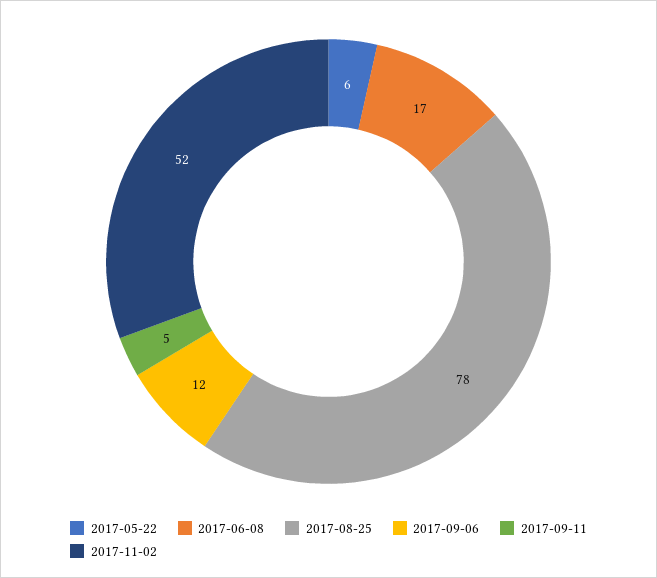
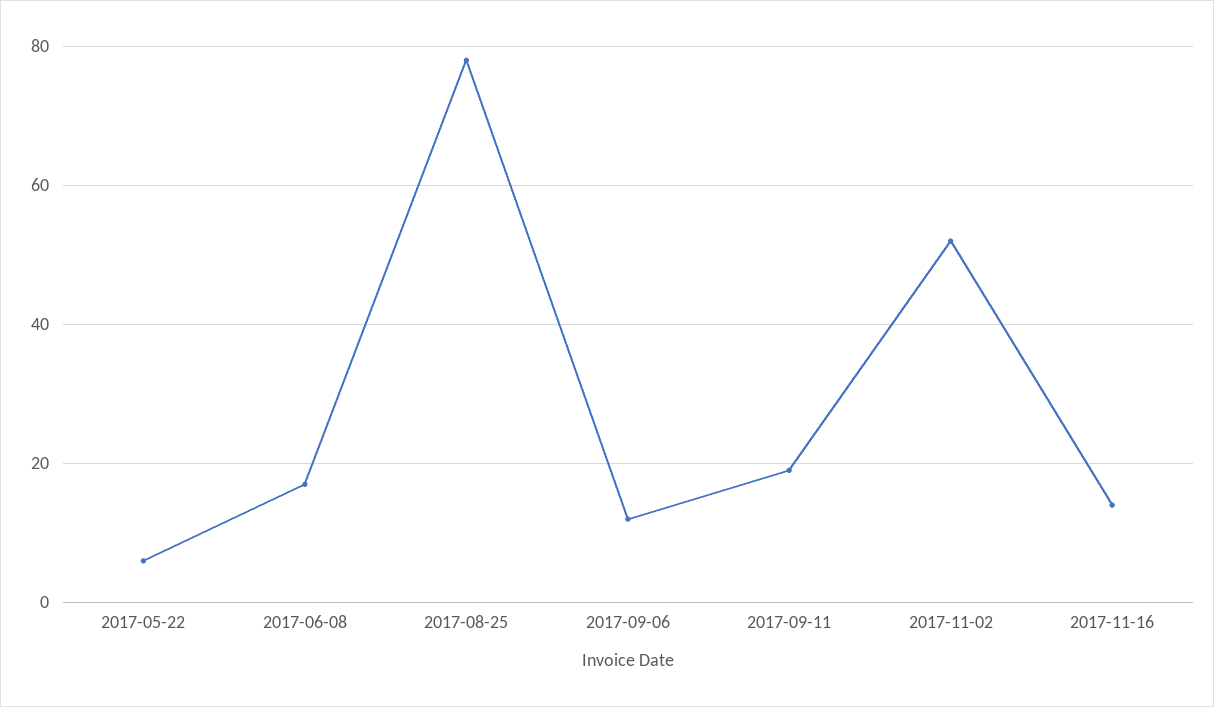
2017-09-11: 5 -> 20
2017-11-16: none -> 15

